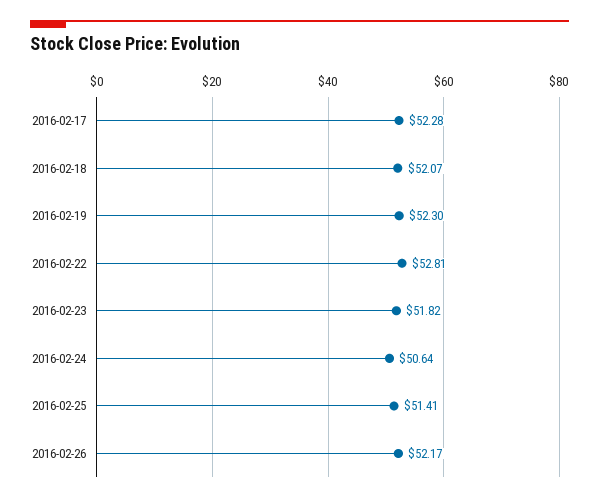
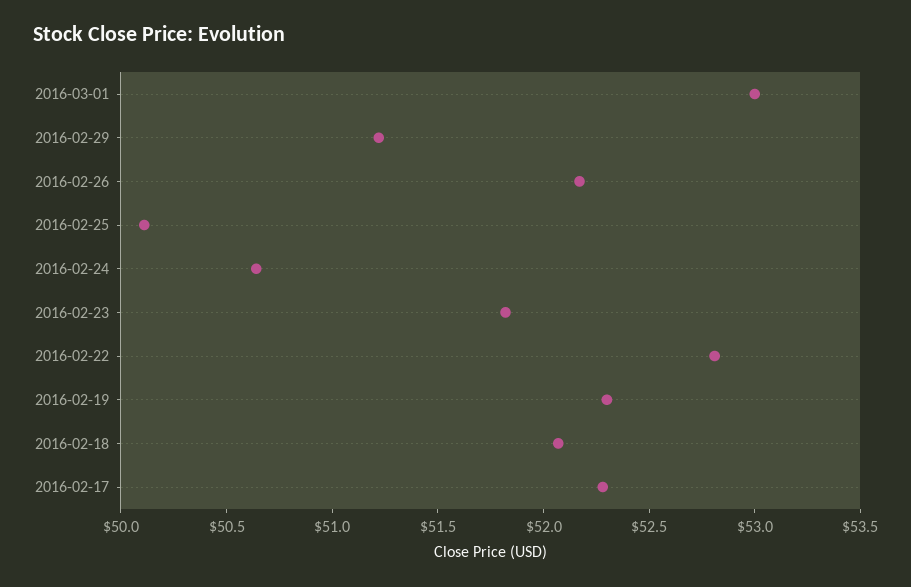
2016-02-25: 51.41 -> 50.1
2016-03-01: none -> 53
2016-02-29: none -> 51.2

